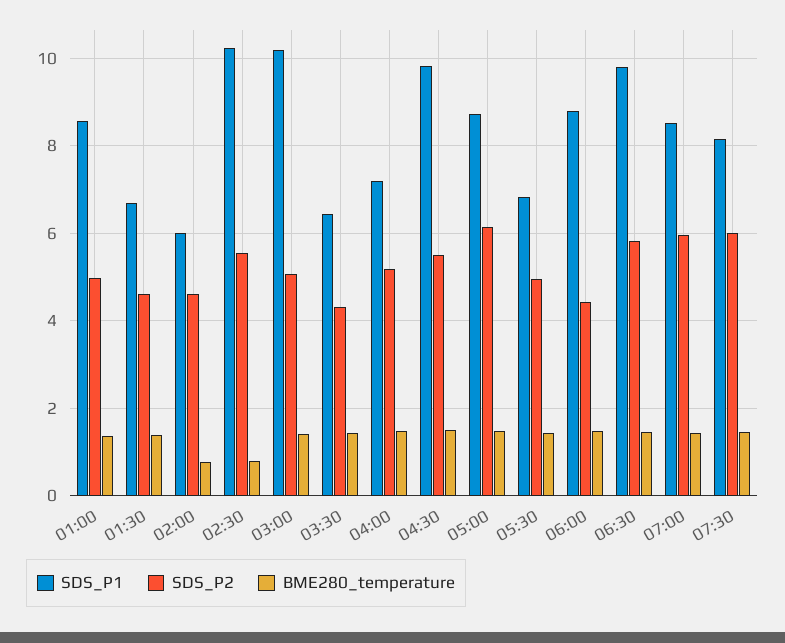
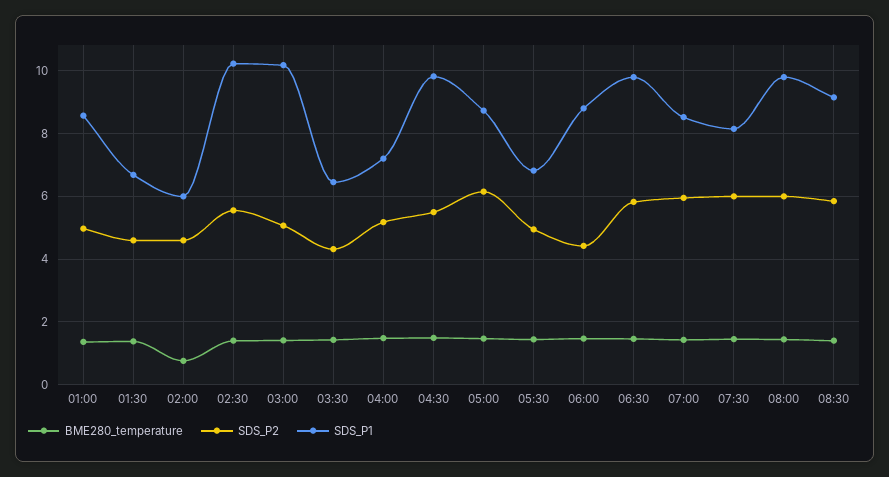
BME280_temperature, 02:30: 0.8 -> 1.4
BME280_temperature, 08:00: none -> 1.4
SDS_P2, 08:00: none -> 6
SDS_P1, 08:00: none -> 9.8
BME280_temperature, 08:30: none -> 1.4
SDS_P2, 08:30: none -> 5.8
SDS_P1, 08:30: none -> 9.2

